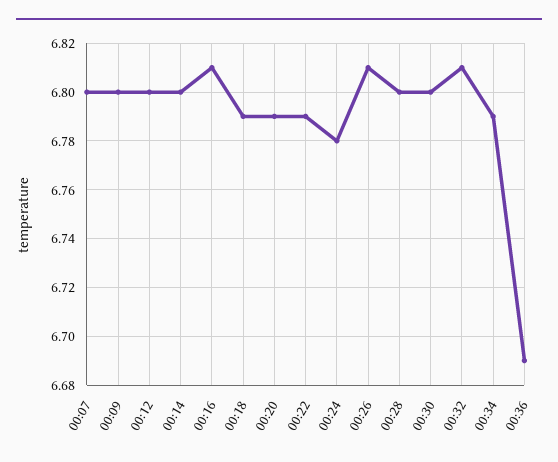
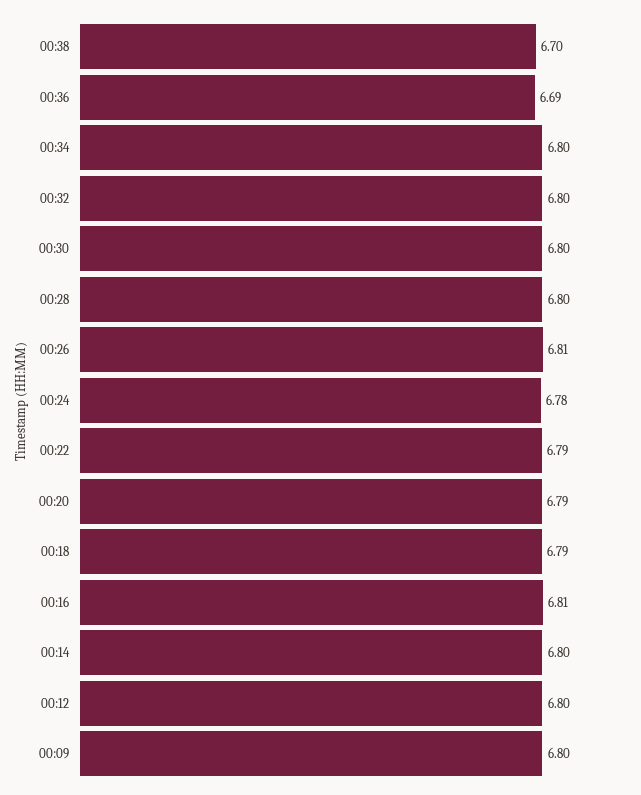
00:07: 6.8 -> none
00:32: 6.81 -> 6.8
00:34: 6.79 -> 6.8
00:38: none -> 6.7

